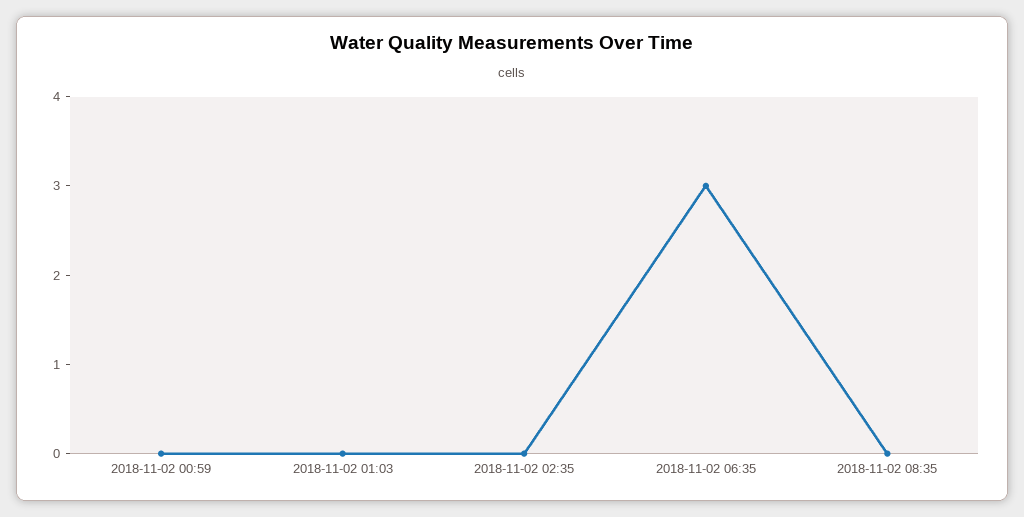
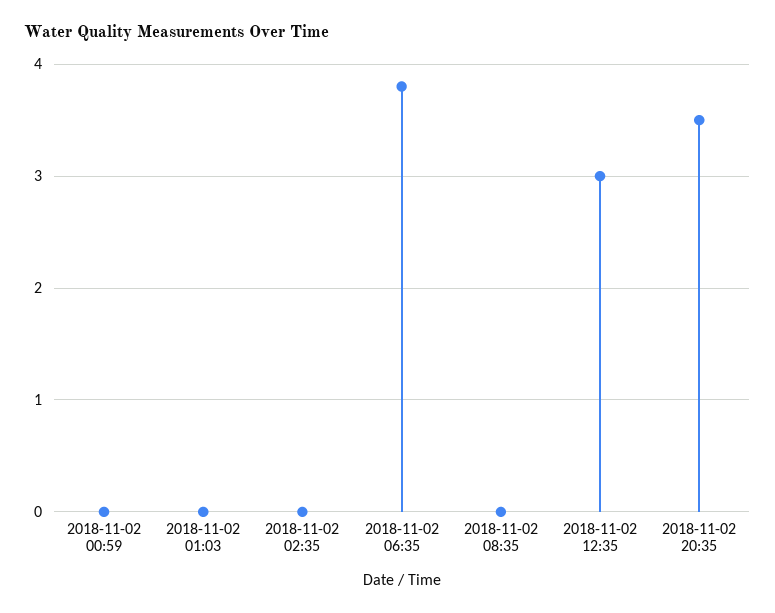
2018-11-02 06:35: 3 -> 3.8
2018-11-02 12:35: none -> 3
2018-11-02 20:35: none -> 3.5

